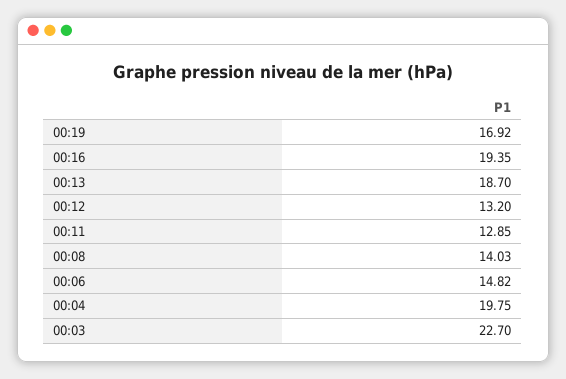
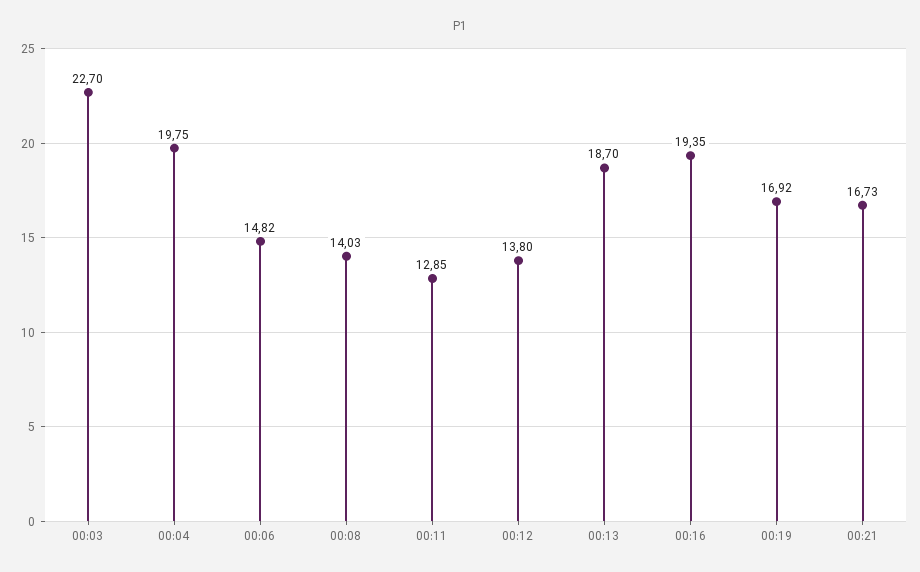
00:12: 13.2 -> 13.8
00:21: none -> 16.73

